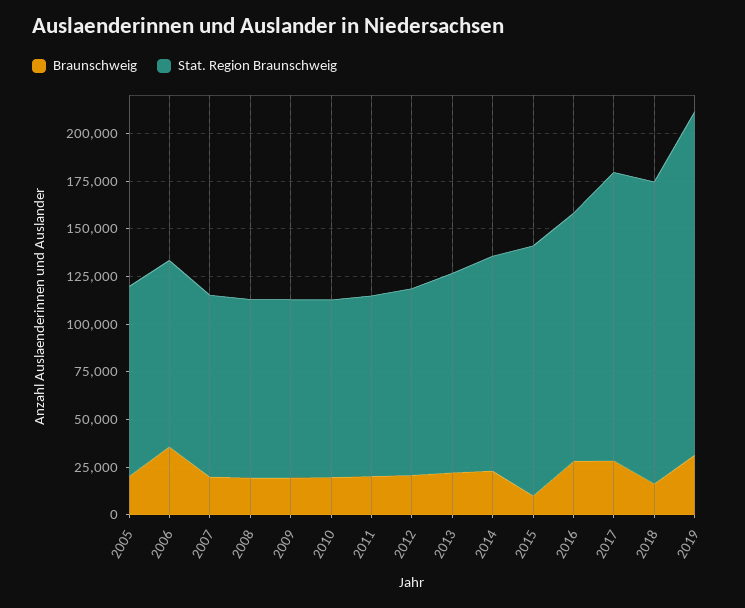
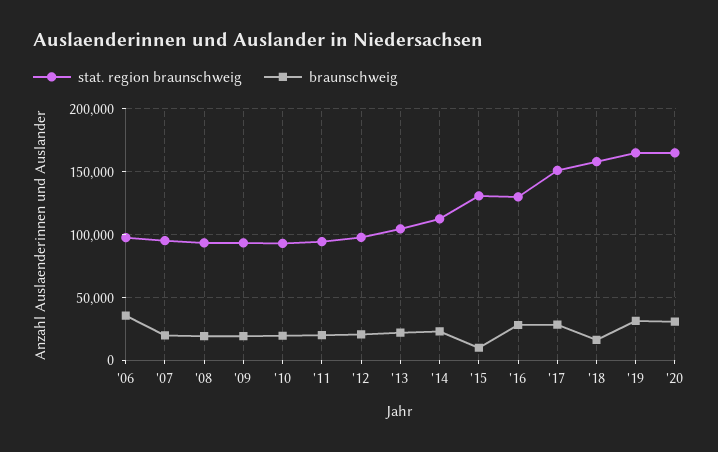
Braunschweig, 2005: 20000 -> none
Stat. Region Braunschweig, 2005: 100000 -> none
Stat. Region Braunschweig, 2019: 180000 -> 165000
Stat. Region Braunschweig, '20: none -> 165000
Braunschweig, '20: none -> 30000

